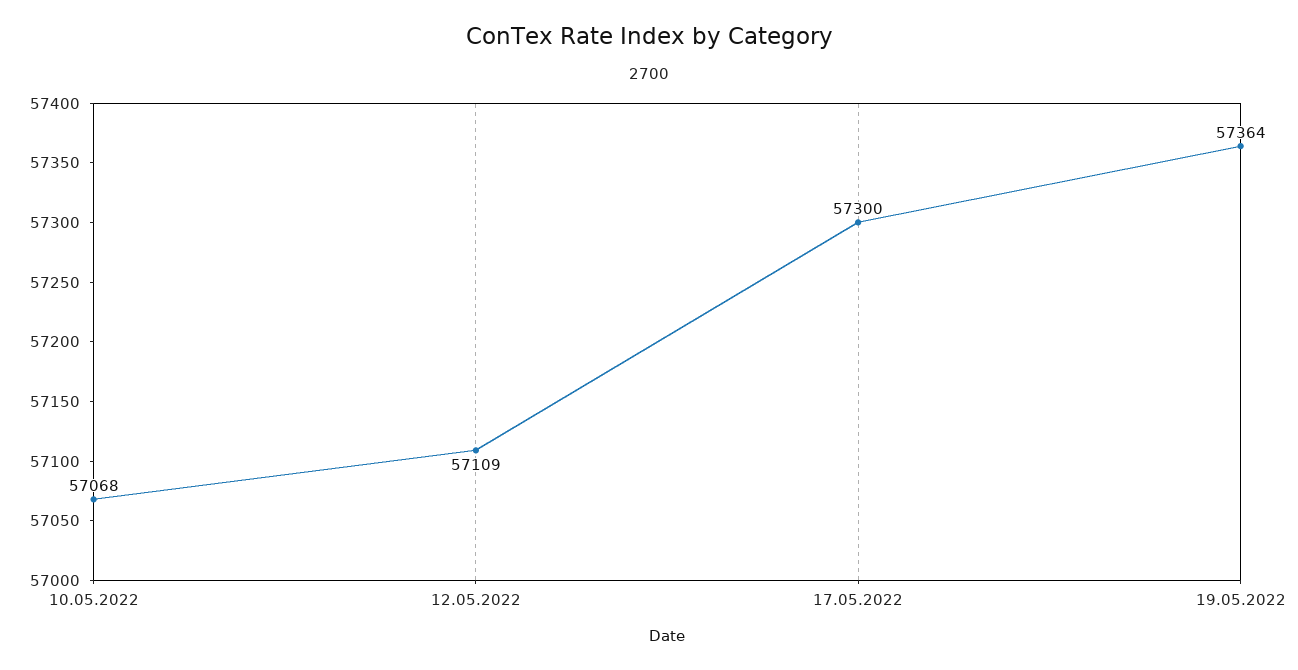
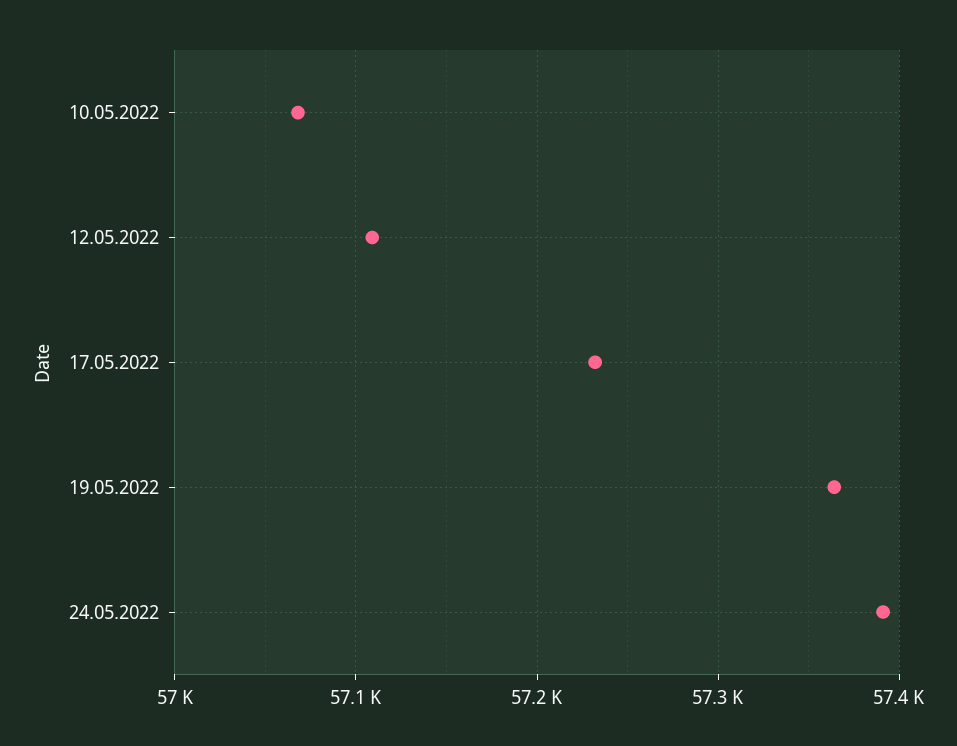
17.05.2022: 57300 -> 57230
24.05.2022: none -> 57390

